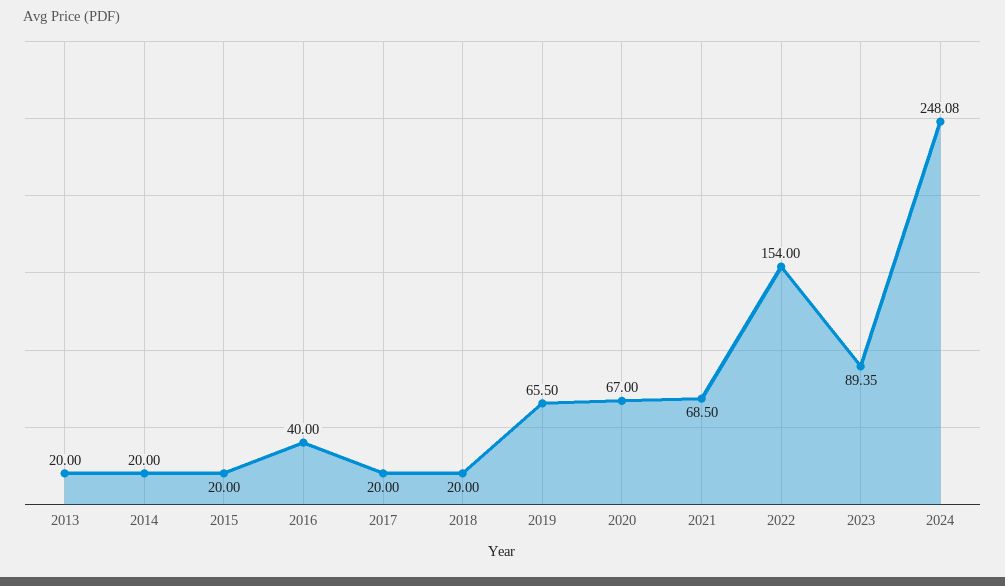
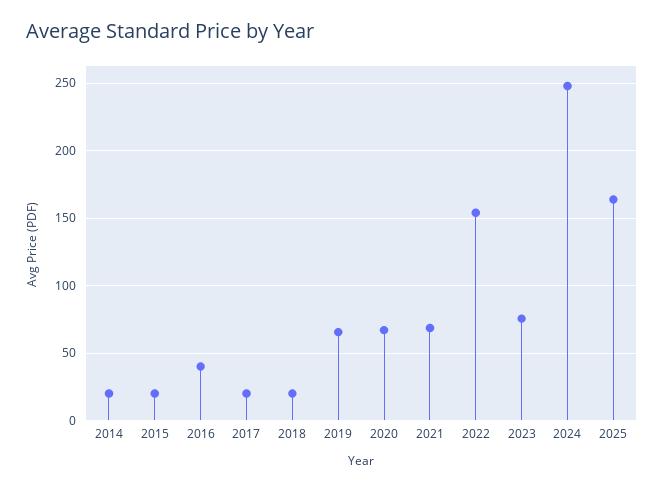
2013: 20 -> none
2023: 89.35 -> 75
2025: none -> 165

